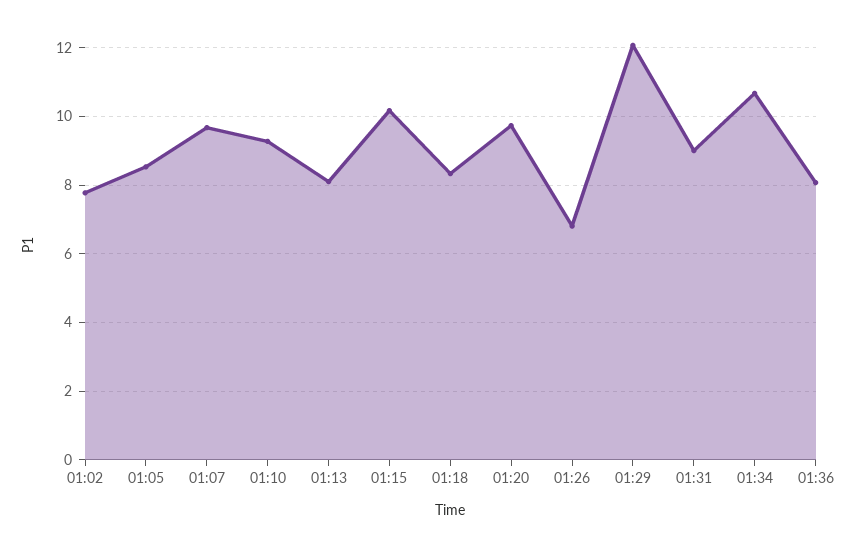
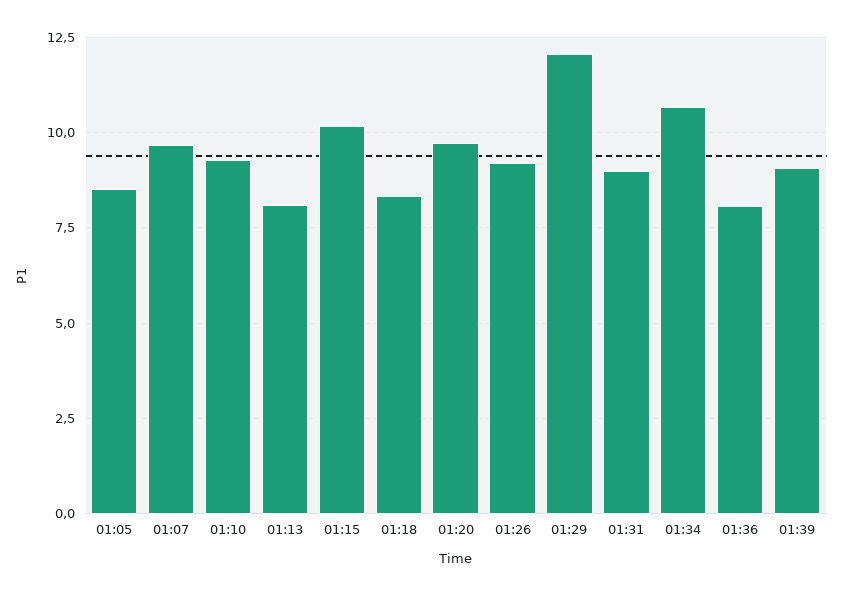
01:02: 7.8 -> none
01:26: 6.8 -> 9.25
01:39: none -> 9

